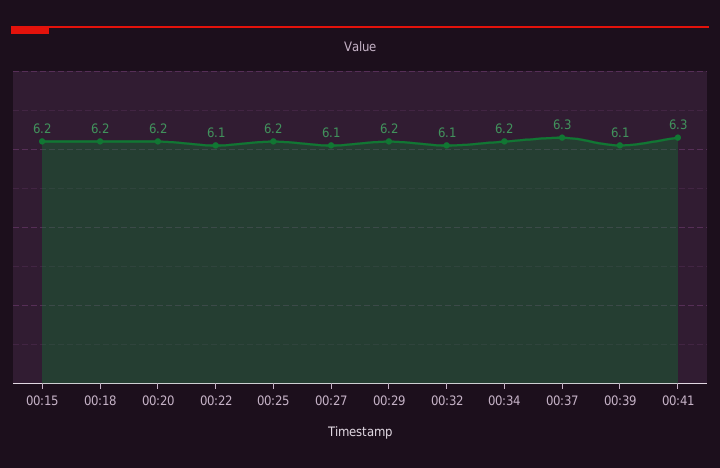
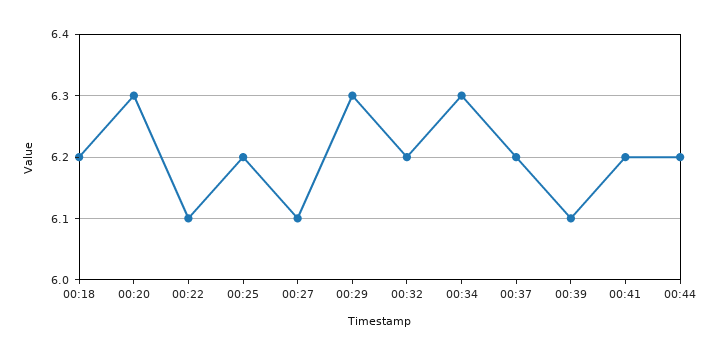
00:15: 6.2 -> none
00:20: 6.2 -> 6.3
00:29: 6.2 -> 6.3
00:32: 6.1 -> 6.2
00:34: 6.2 -> 6.3
00:37: 6.3 -> 6.2
00:41: 6.3 -> 6.2
00:44: none -> 6.2

